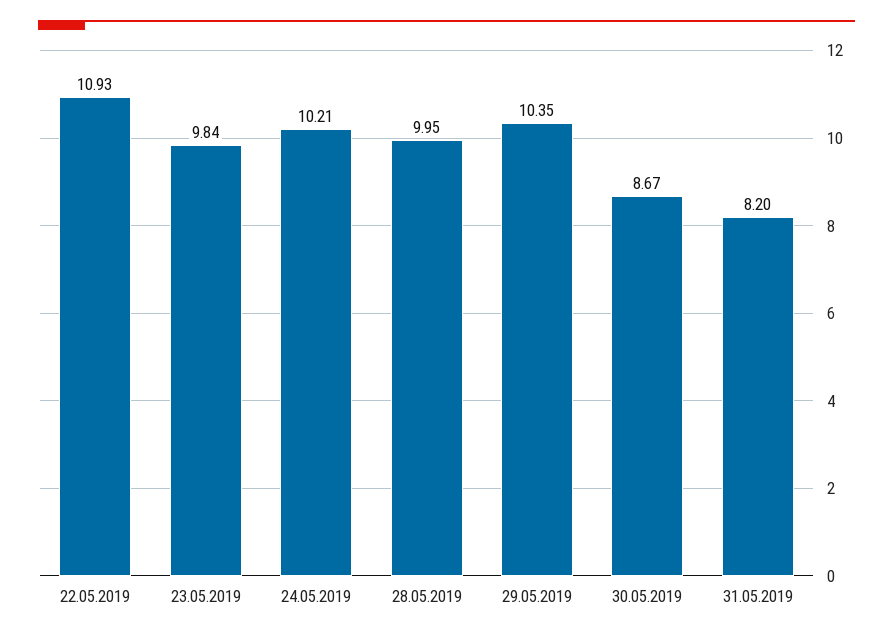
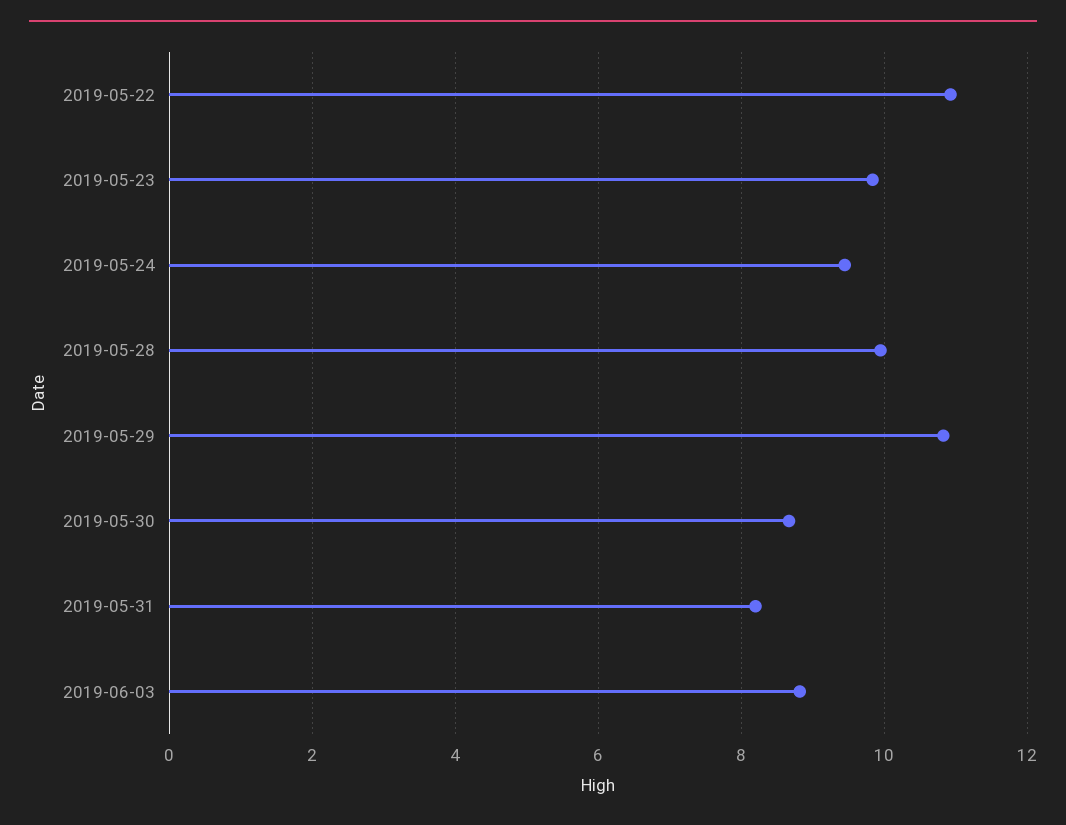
24.05.2019: 10.21 -> 9.4
29.05.2019: 10.35 -> 10.8
2019-06-03: none -> 8.8

